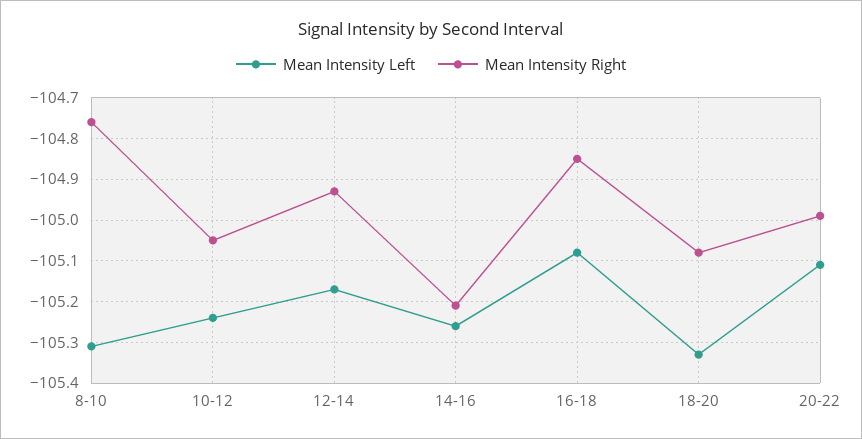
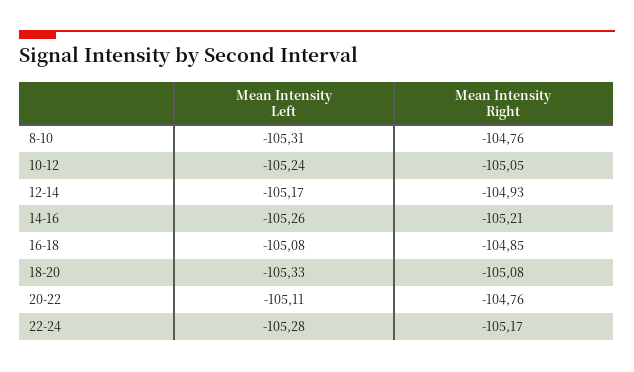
Mean Intensity Right, 20-22: -105 -> -104.76
Mean Intensity Left, 22-24: none -> -105.28
Mean Intensity Right, 22-24: none -> -105.17

